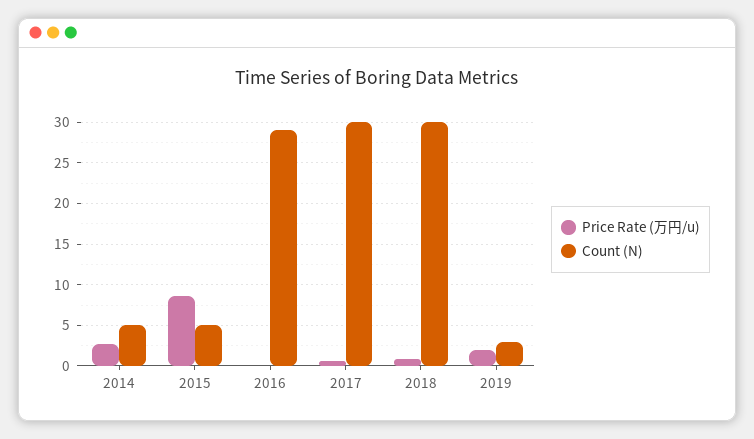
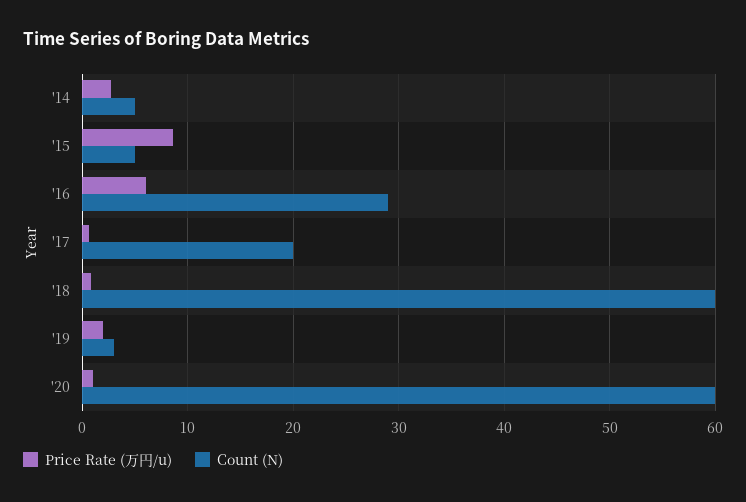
Price Rate (万円/u), 2016: 0 -> 6
Count (N), 2017: 30 -> 20
Count (N), 2018: 30 -> 60
Price Rate (万円/u), '20: none -> 1
Count (N), '20: none -> 60

